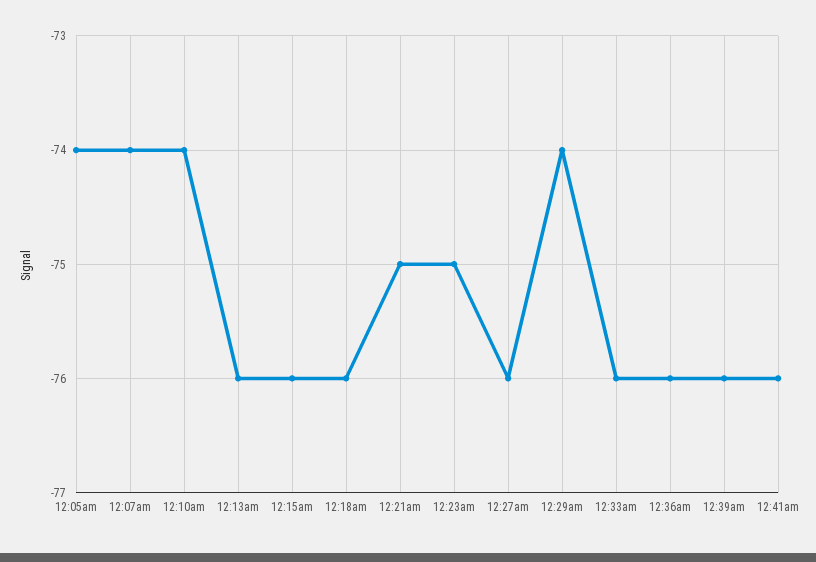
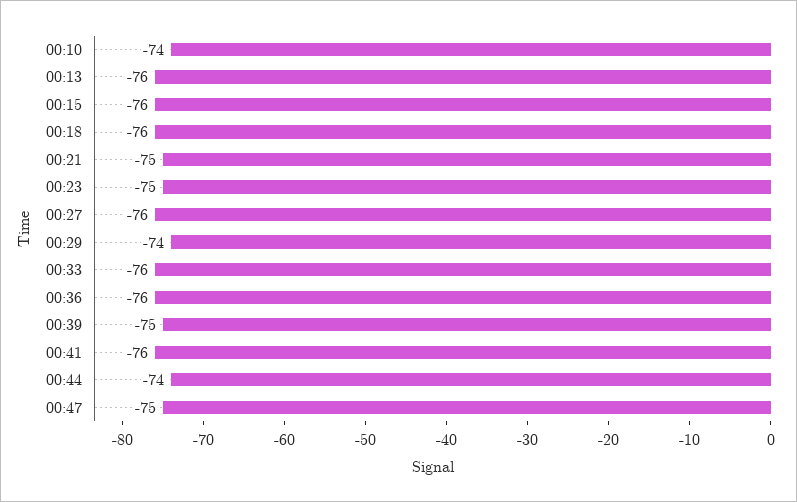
12:05am: -74 -> none
12:07am: -74 -> none
12:39am: -76 -> -75
00:44: none -> -74
00:47: none -> -75

